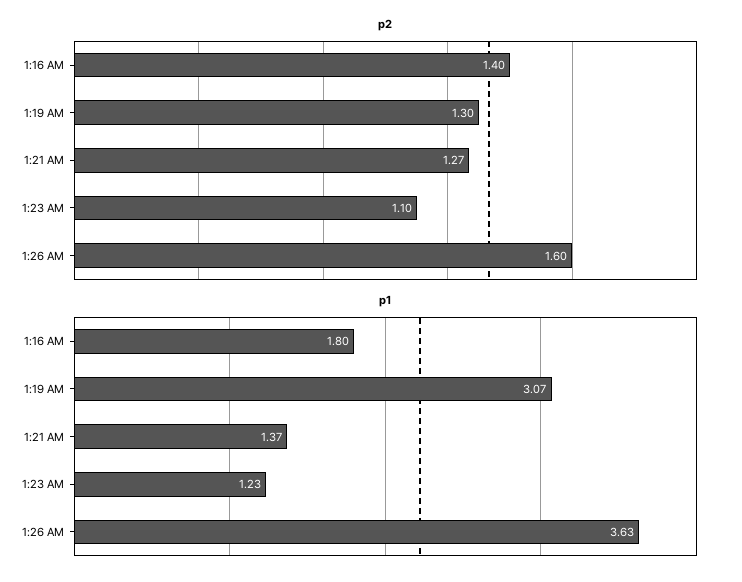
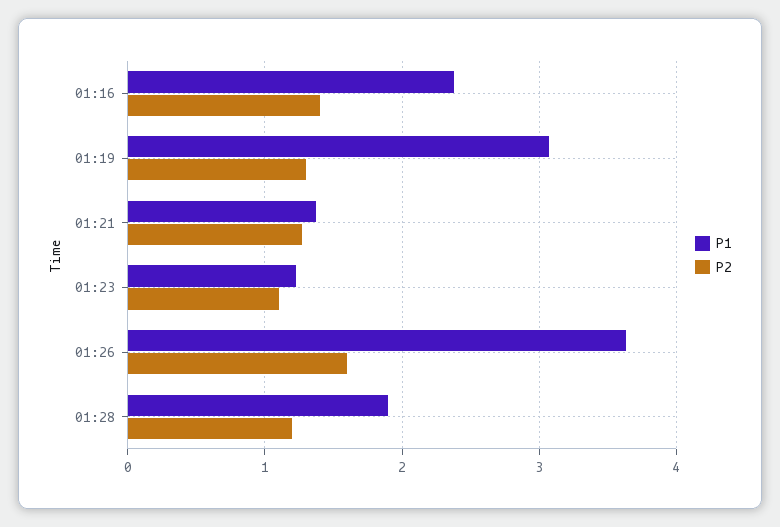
p1, 1:16 AM: 1.8 -> 2.4
p1, 01:28: none -> 1.9
p2, 01:28: none -> 1.2

